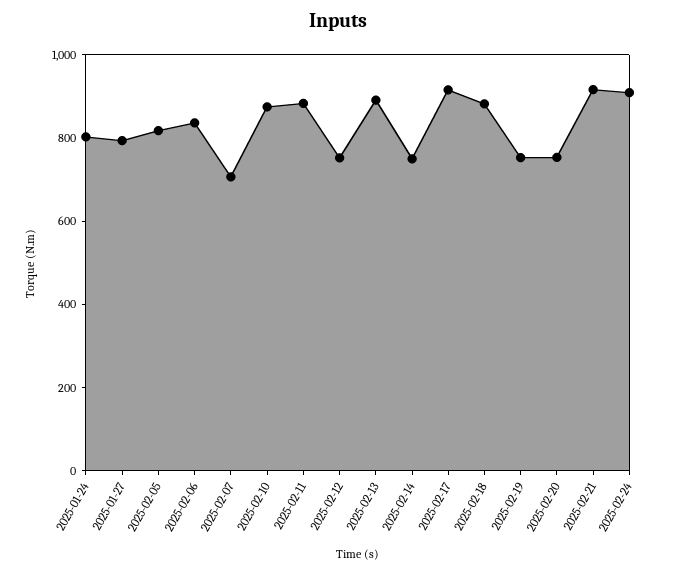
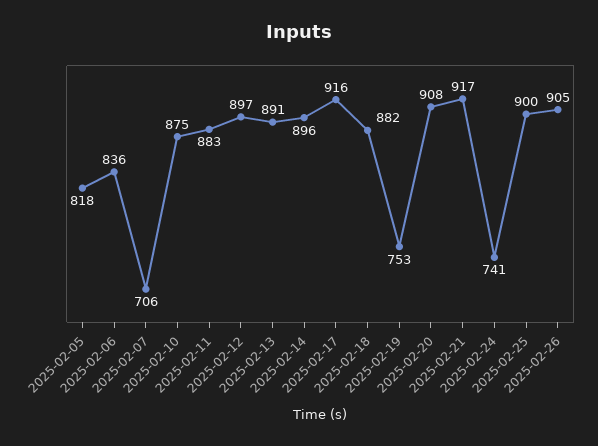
2025-01-24: 800 -> none
2025-01-27: 800 -> none
2025-02-12: 750 -> 897
2025-02-14: 750 -> 896
2025-02-20: 750 -> 908
2025-02-24: 900 -> 741
2025-02-25: none -> 900
2025-02-26: none -> 905

